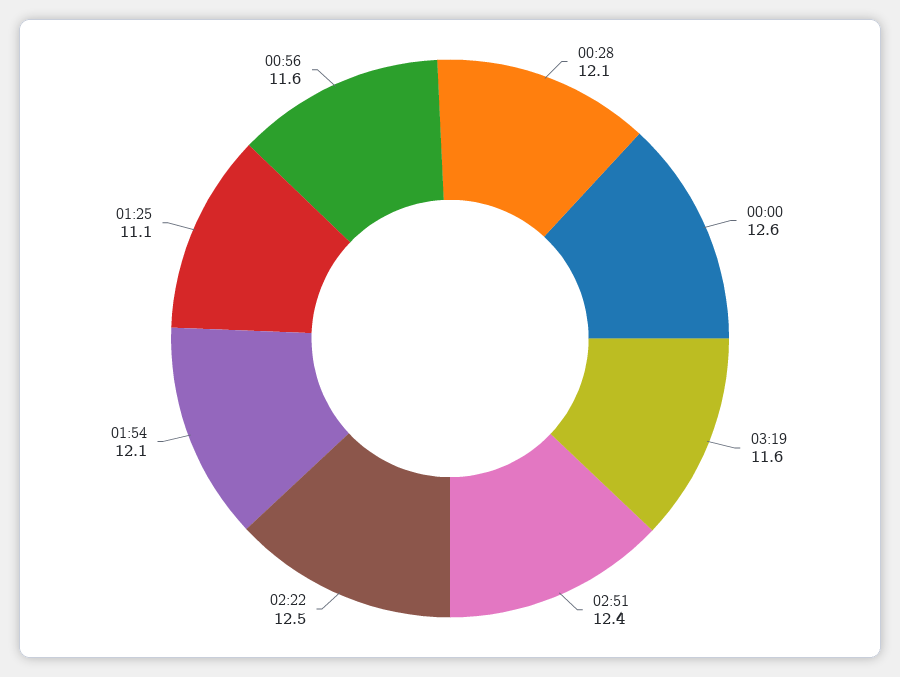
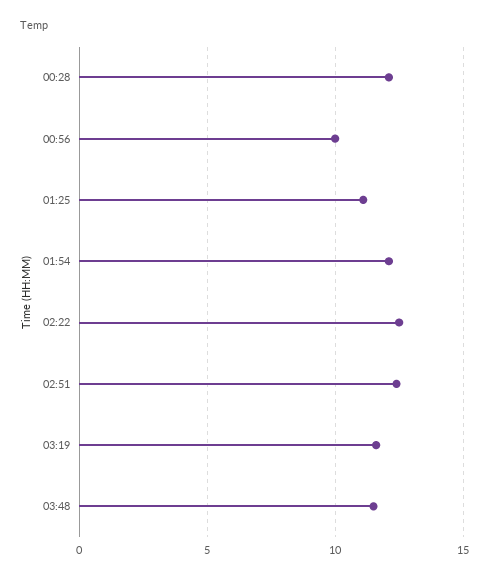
00:00: 12.6 -> none
00:56: 11.6 -> 10
03:48: none -> 11.5

